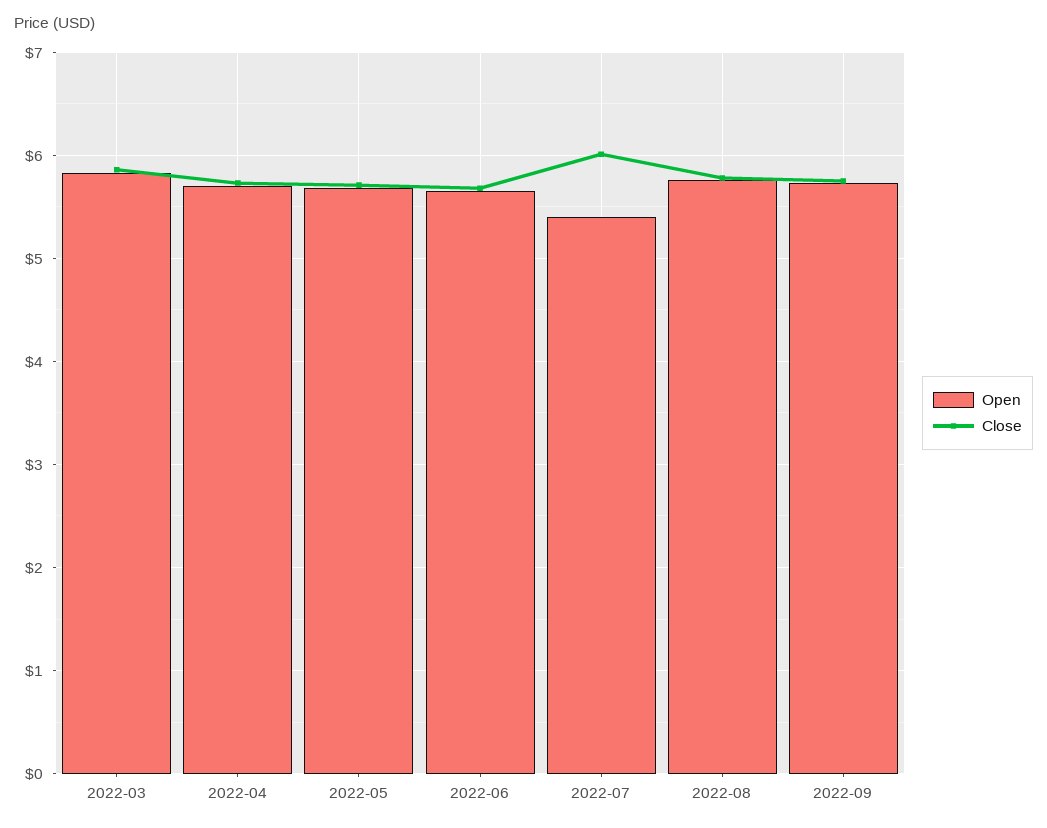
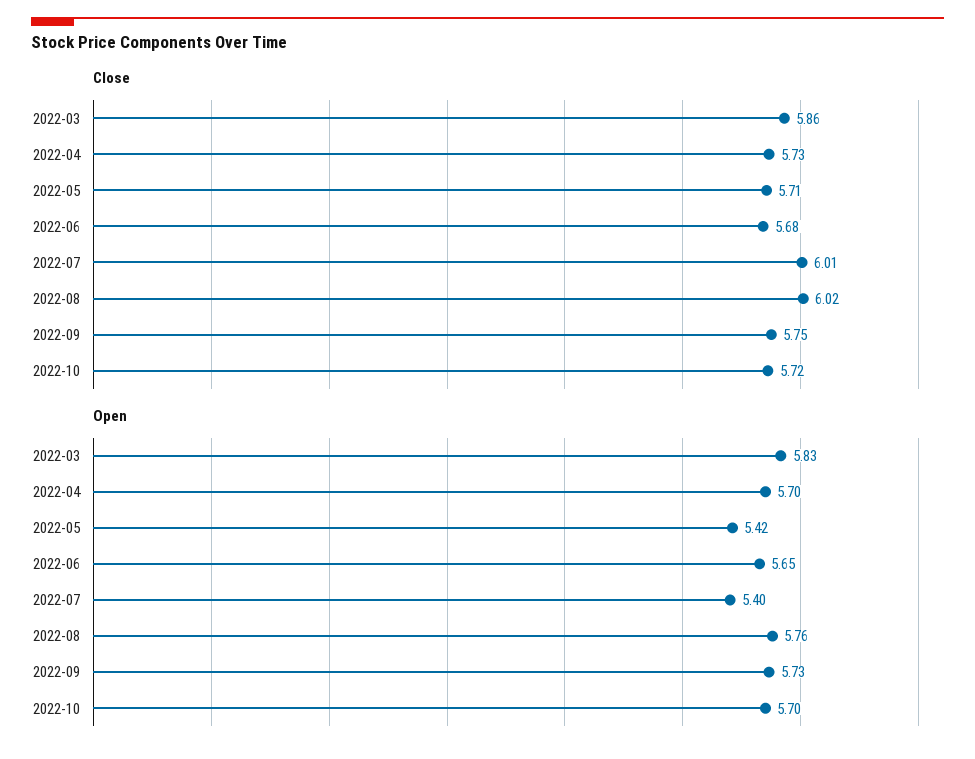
Open, 2022-05: 5.7 -> 5.42
Close, 2022-08: 5.8 -> 6.02
Close, 2022-10: none -> 5.72
Open, 2022-10: none -> 5.7

